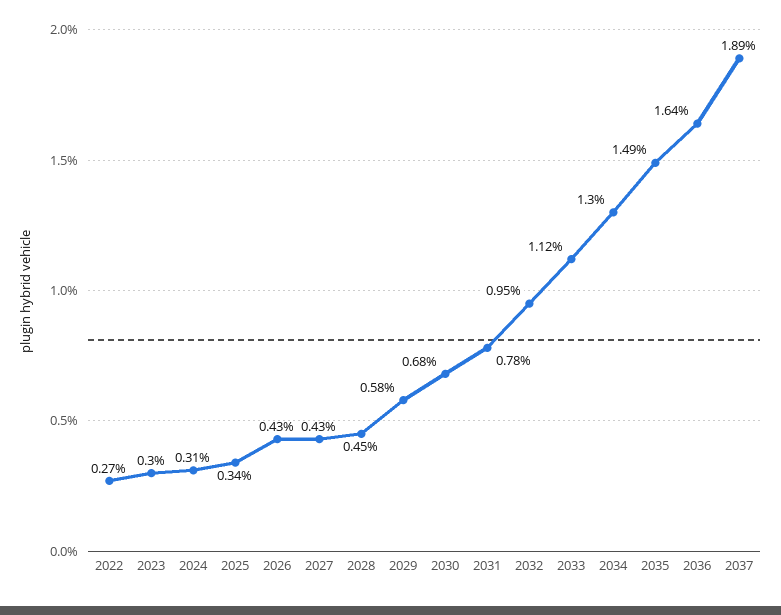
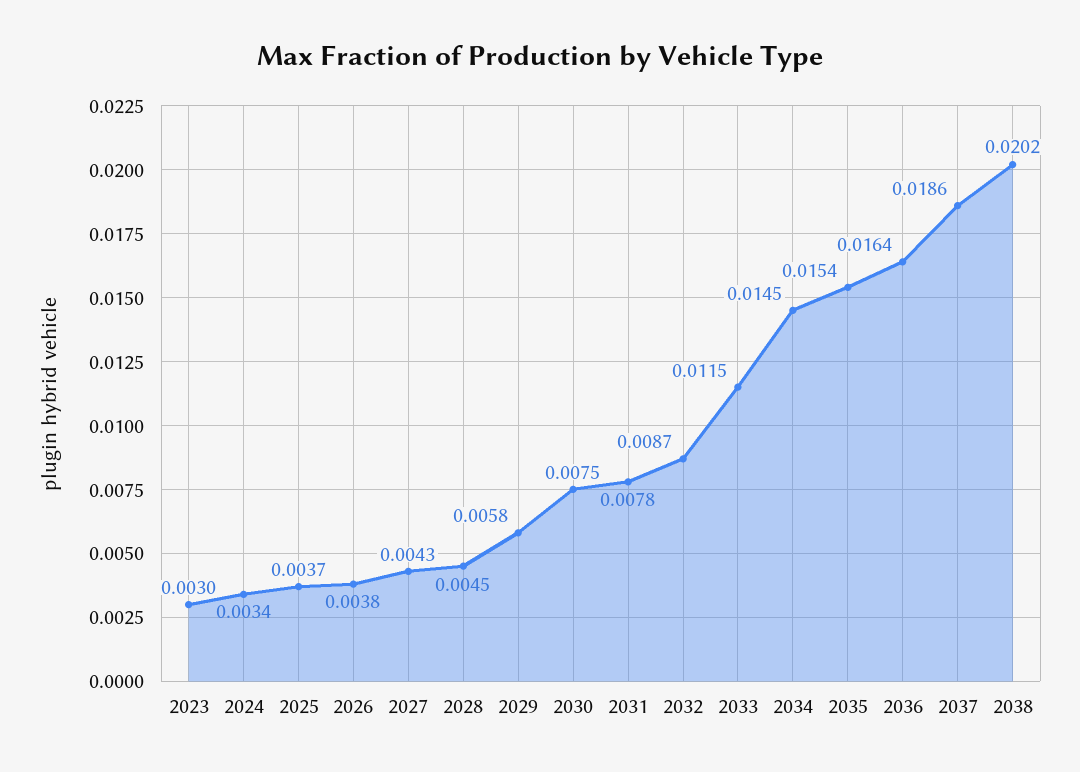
2022: 0.0027 -> none
2024: 0.0031 -> 0.0034
2025: 0.0034 -> 0.0037
2026: 0.0043 -> 0.0038
2030: 0.0068 -> 0.0075
2032: 0.0095 -> 0.0087
2033: 0.0112 -> 0.0115
2034: 0.013 -> 0.0145
2035: 0.0149 -> 0.0154
2037: 0.0189 -> 0.0186
2038: none -> 0.0202

